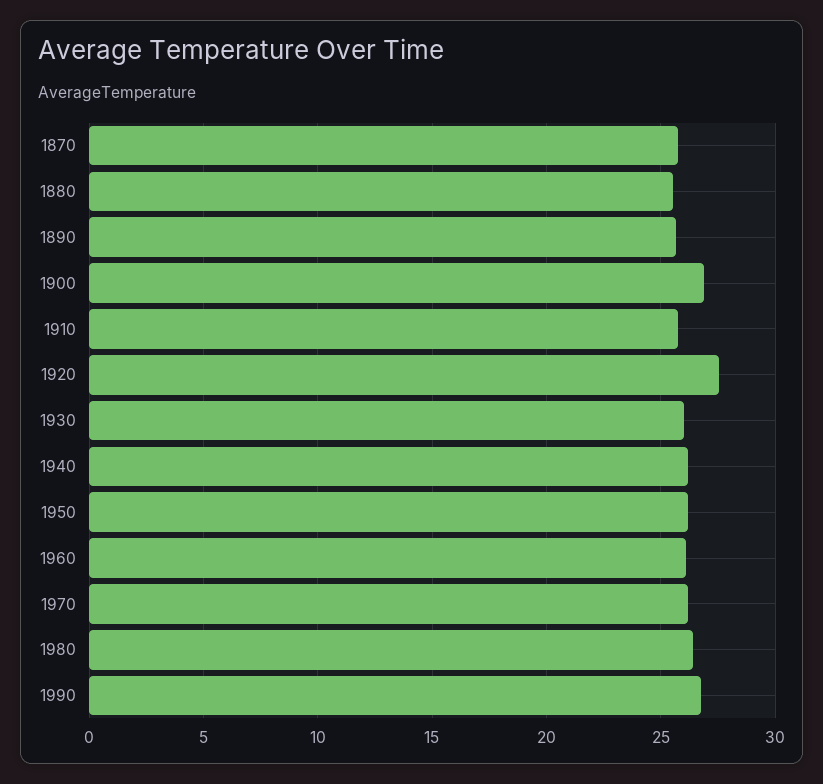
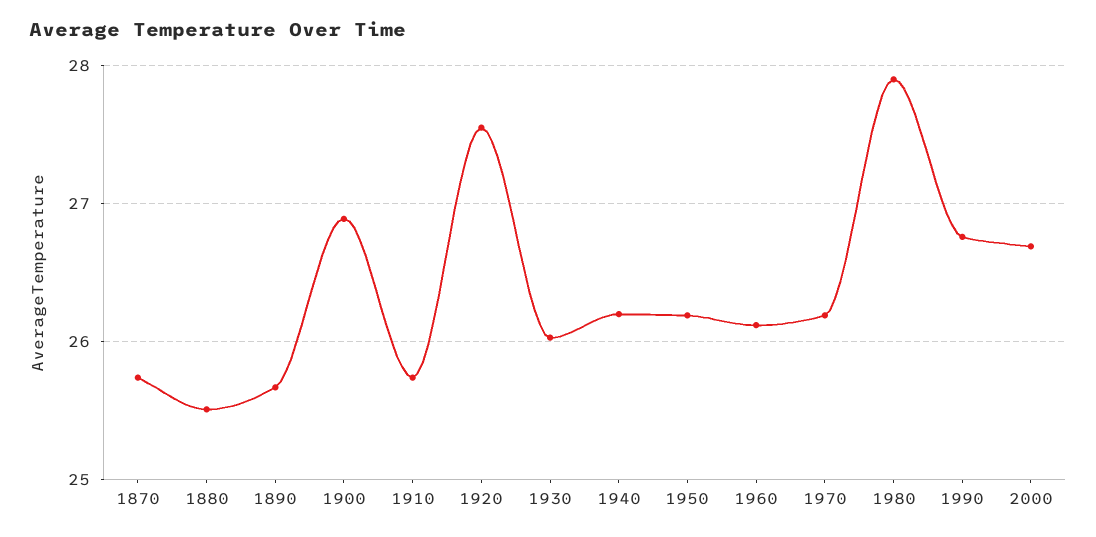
1980: 26.5 -> 27.9
2000: none -> 26.7

